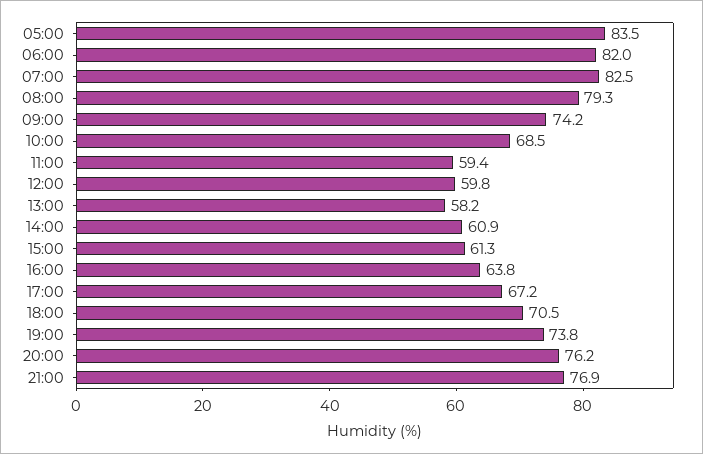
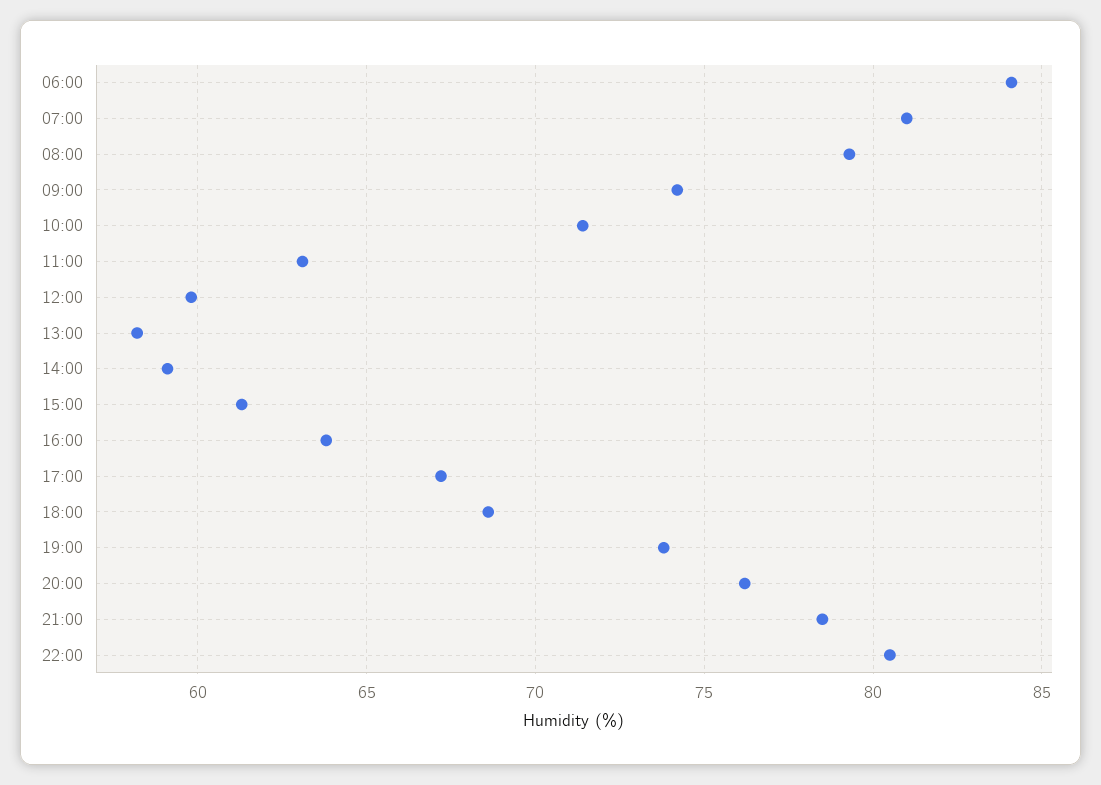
05:00: 83.5 -> none
06:00: 82 -> 84
07:00: 82.5 -> 81
10:00: 68.5 -> 71.5
11:00: 59.4 -> 63
14:00: 60.9 -> 59
18:00: 70.5 -> 68.5
21:00: 76.9 -> 78.5
22:00: none -> 80.5

